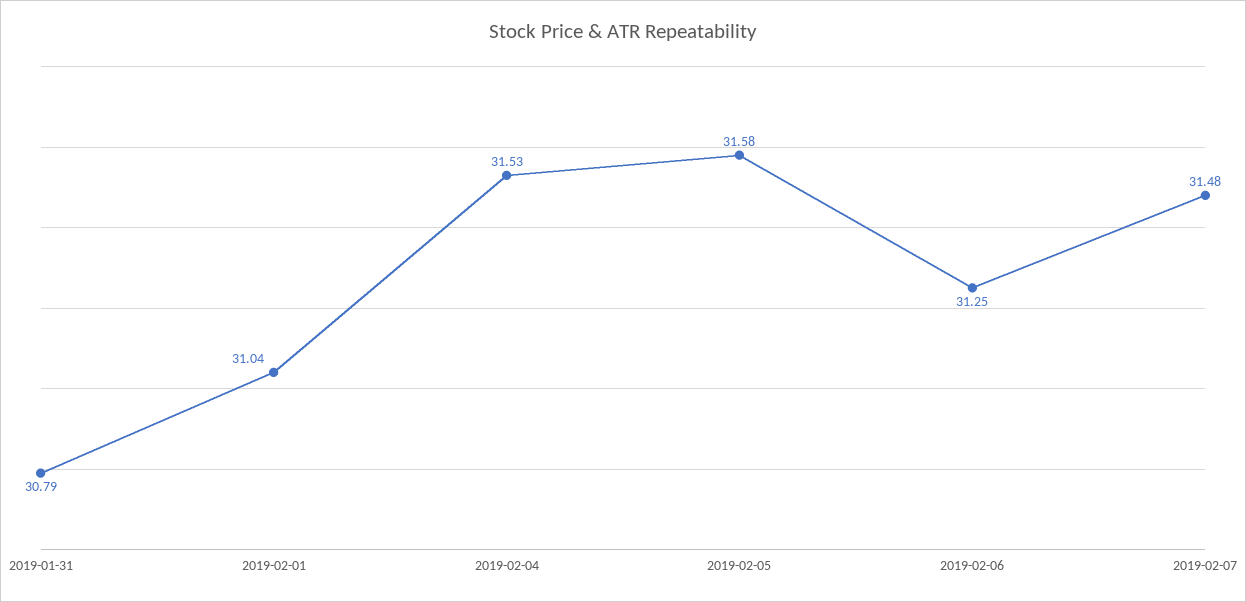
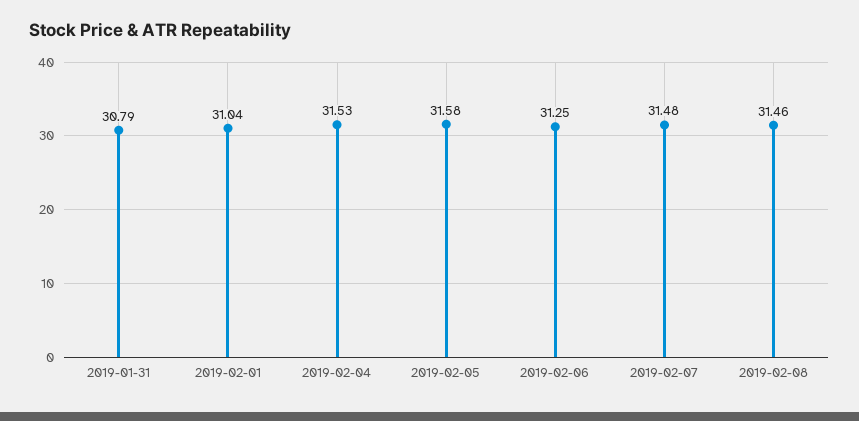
2019-02-08: none -> 31.46

